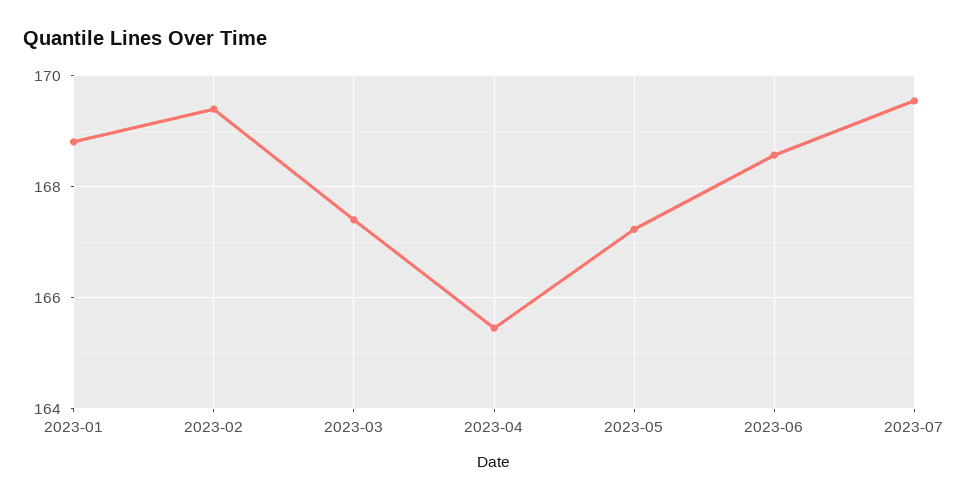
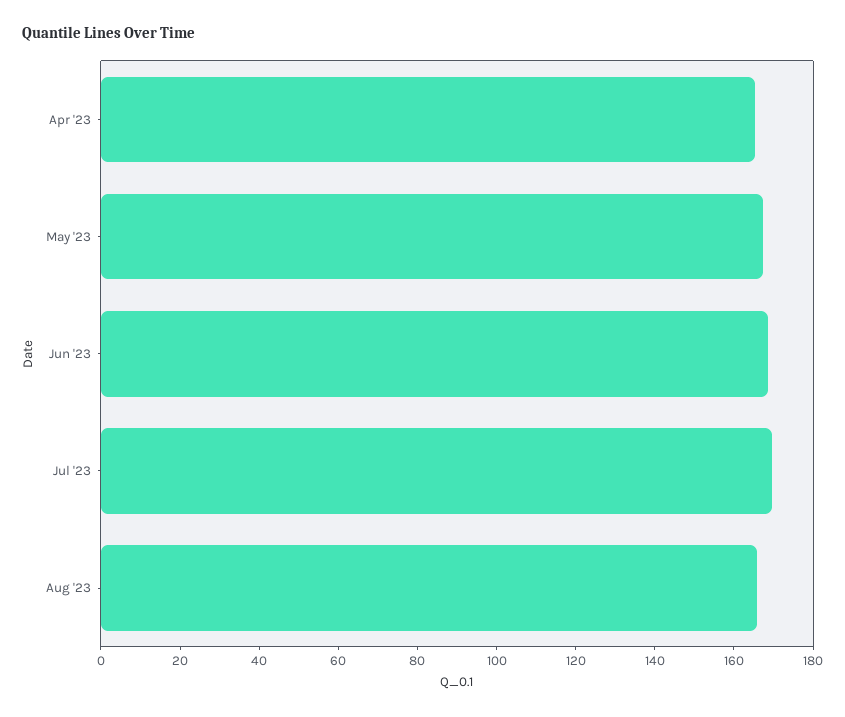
2023-01: 168.8 -> none
2023-02: 169.4 -> none
2023-03: 167.4 -> none
Aug '23: none -> 165

